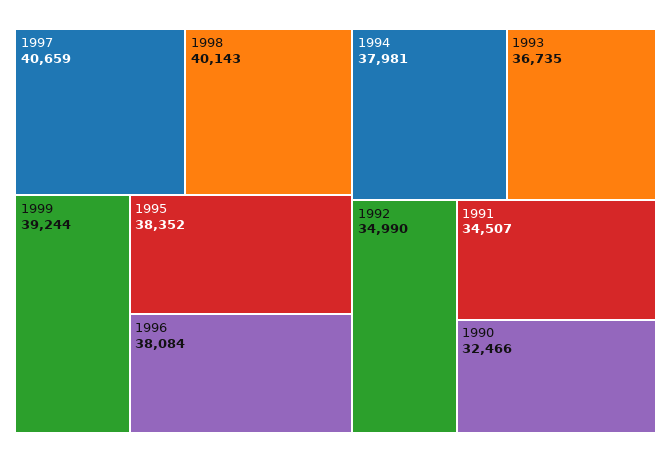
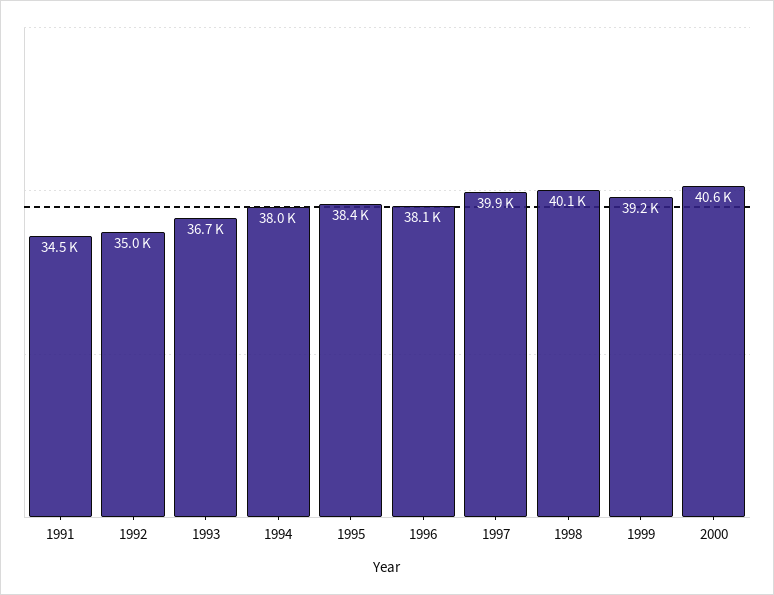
1997: 40659 -> 39900
1990: 32466 -> none
2000: none -> 40600

